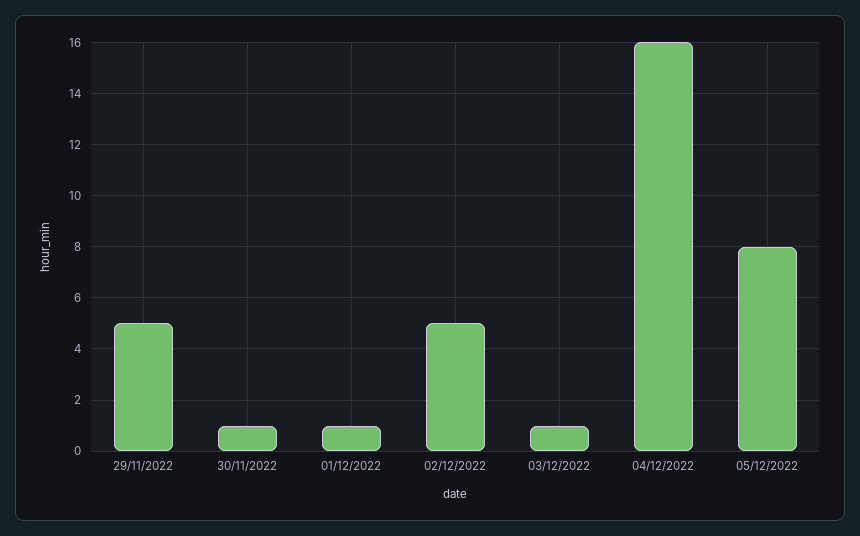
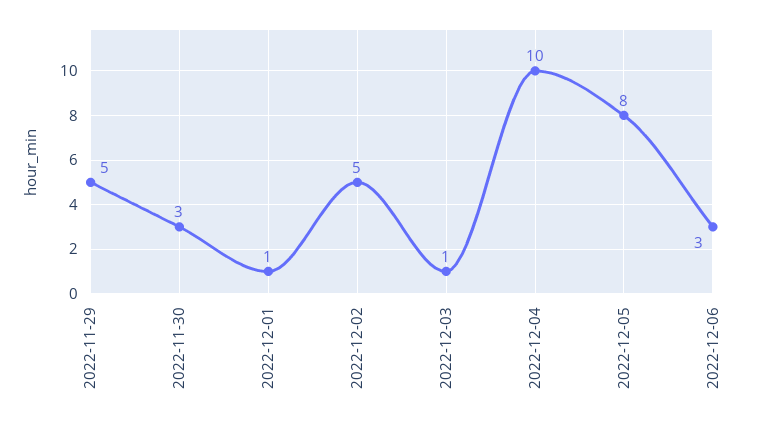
30/11/2022: 1 -> 3
04/12/2022: 16 -> 10
2022-12-06: none -> 3

